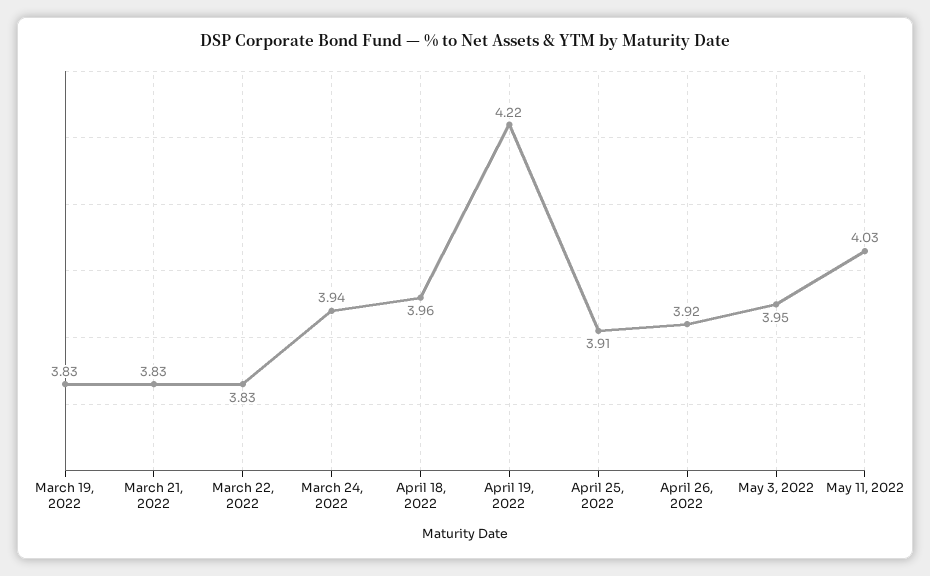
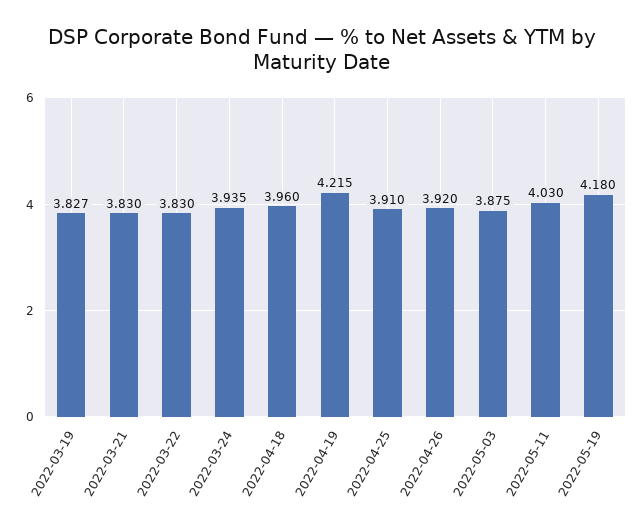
May 3, 2022: 3.95 -> 3.875
2022-05-19: none -> 4.18

